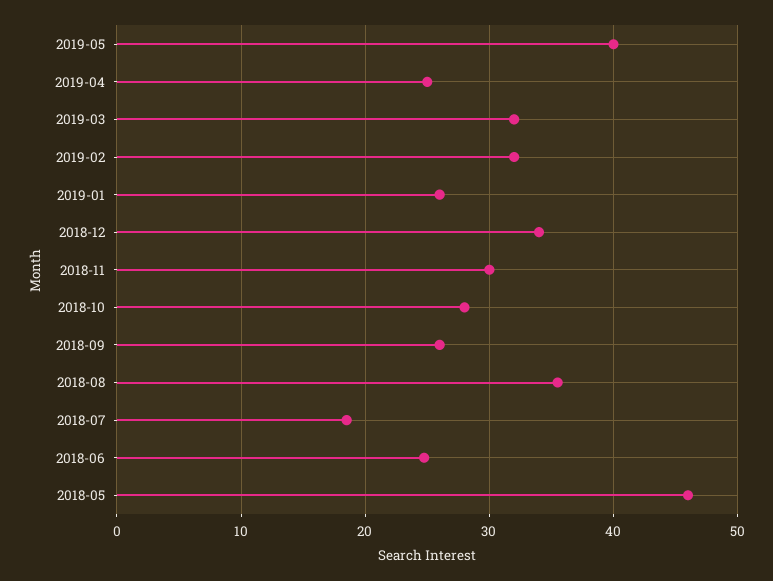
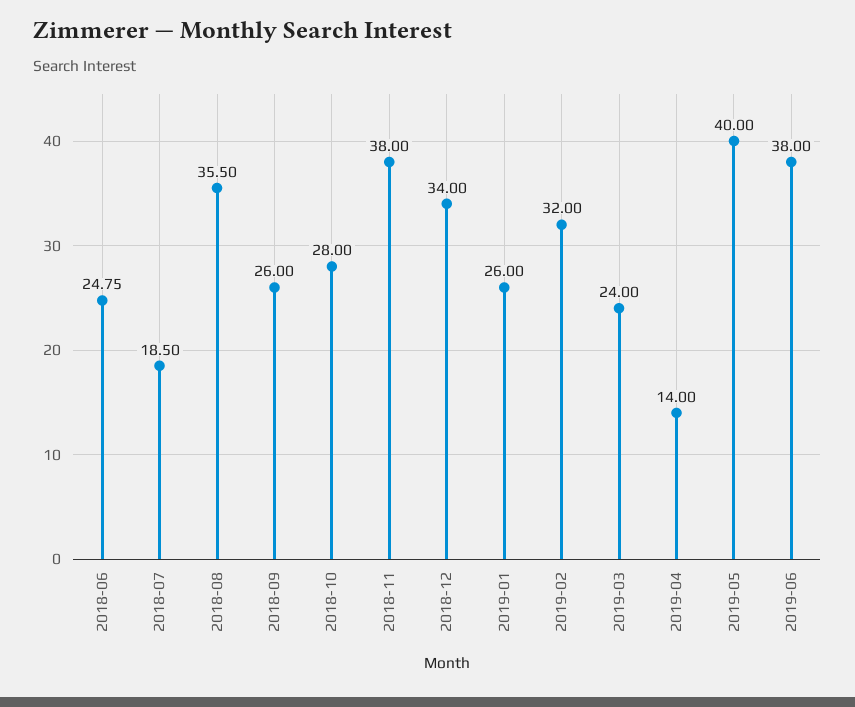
2019-04: 25 -> 14
2019-03: 32 -> 24
2018-11: 30 -> 38
2018-05: 46 -> none
2019-06: none -> 38

